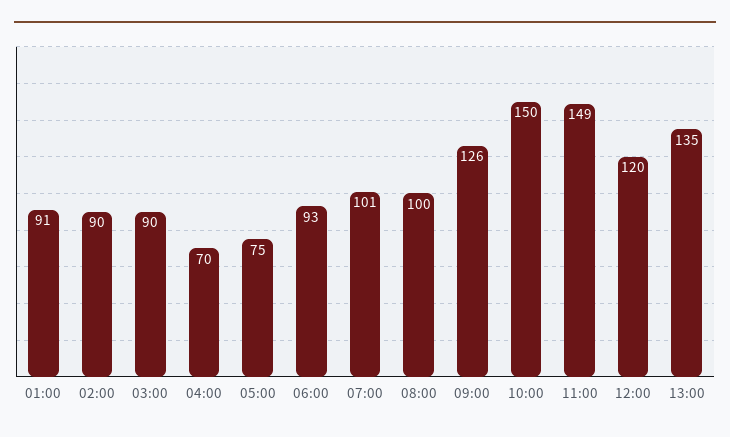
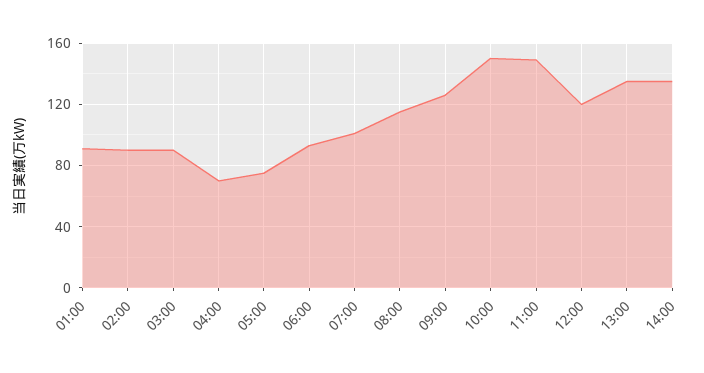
08:00: 100 -> 115
14:00: none -> 135

